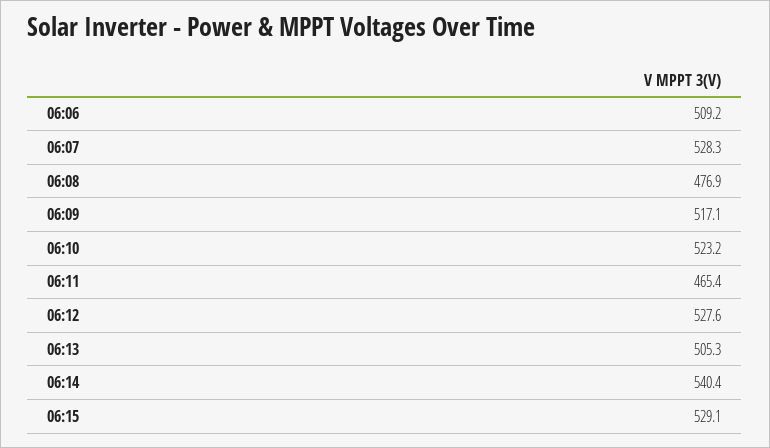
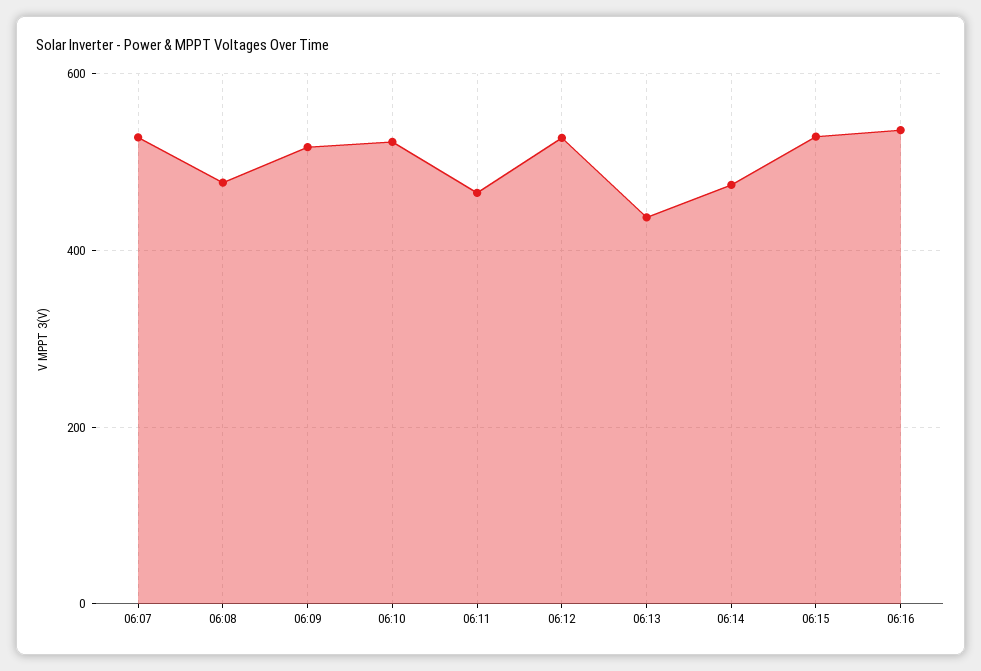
06:06: 509.2 -> none
06:13: 505.3 -> 440
06:14: 540.4 -> 480
06:16: none -> 540

